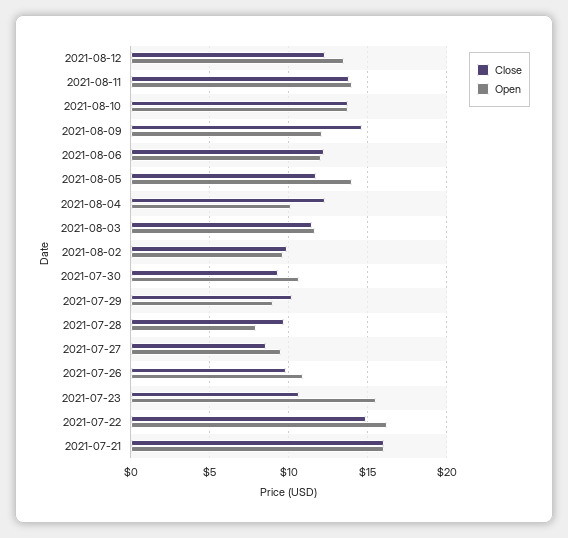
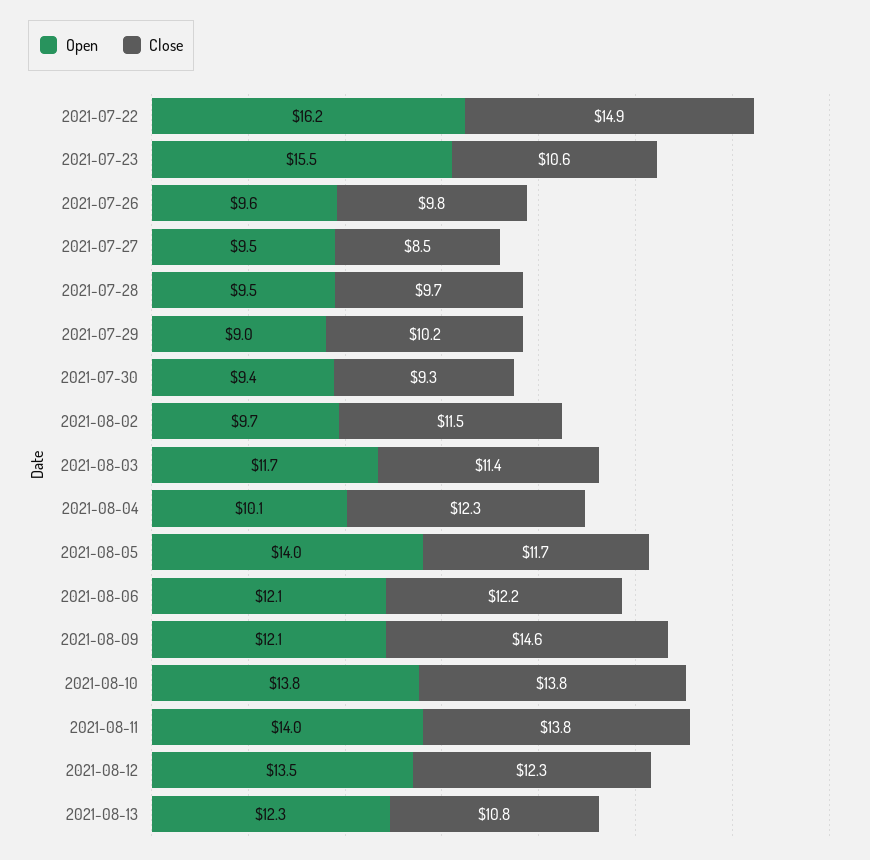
Close, 2021-08-02: 10 -> 11.5
Open, 2021-07-30: 10.5 -> 9.4
Open, 2021-07-28: 8 -> 9.5
Open, 2021-07-26: 11 -> 9.6
Close, 2021-07-21: 16 -> none
Open, 2021-07-21: 16 -> none
Open, 2021-08-13: none -> 12.3
Close, 2021-08-13: none -> 10.8

